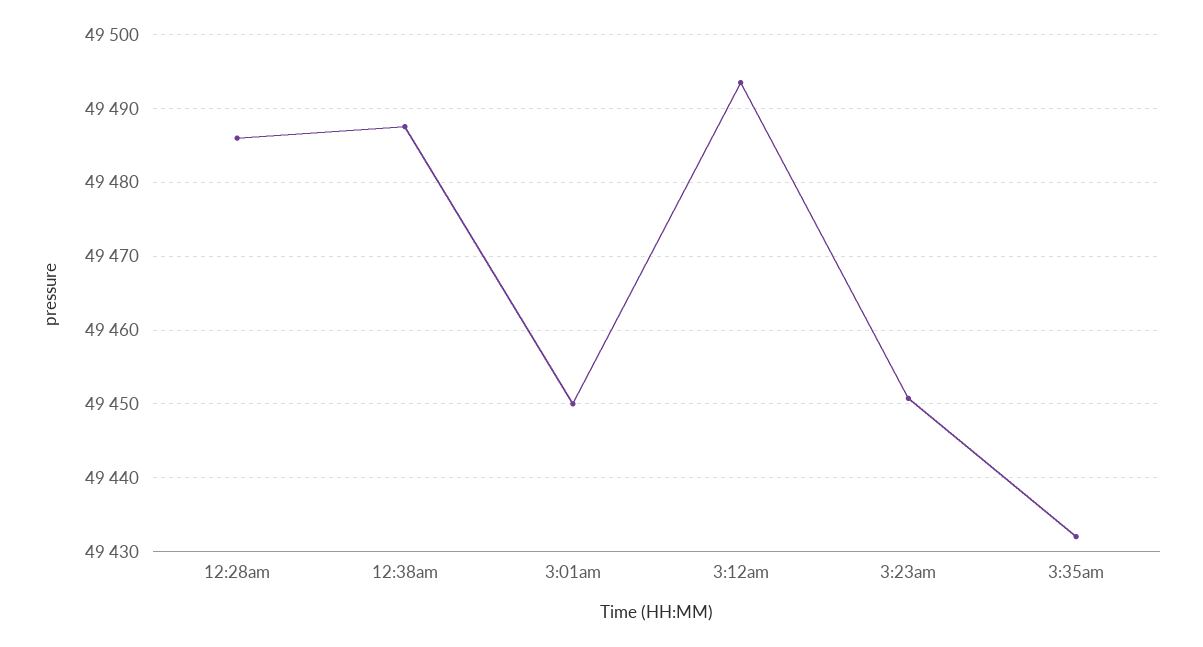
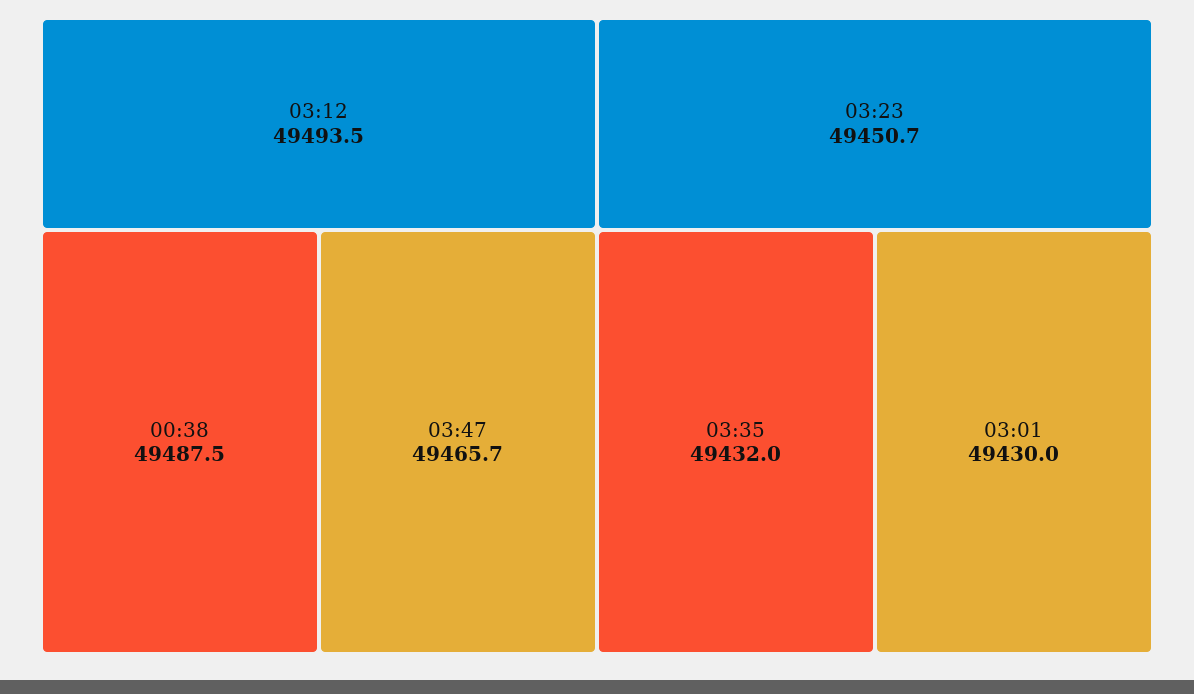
12:28am: 49486 -> none
3:01am: 49450 -> 49430
03:47: none -> 49465.7

